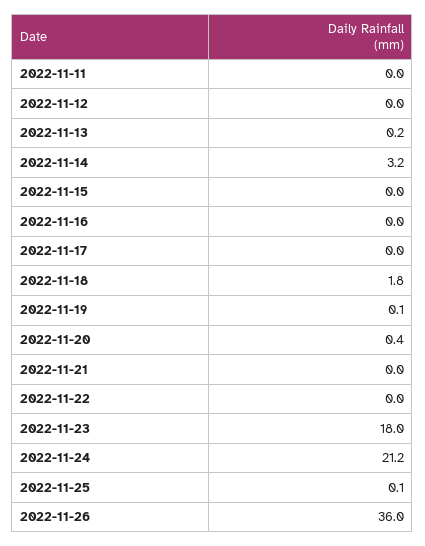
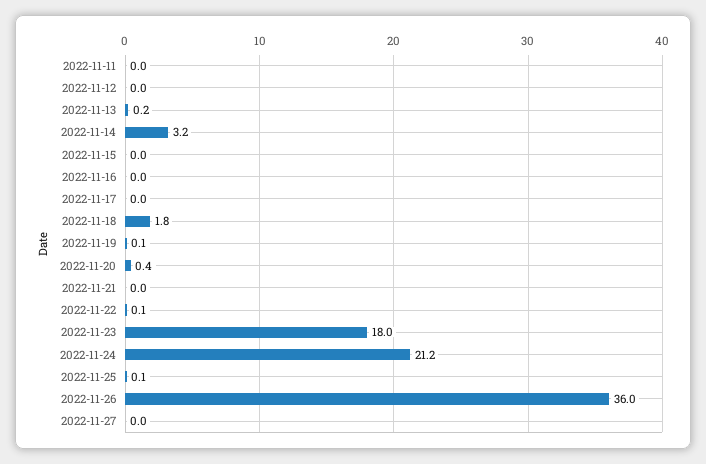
2022-11-22: 0 -> 0.1
2022-11-27: none -> 0

